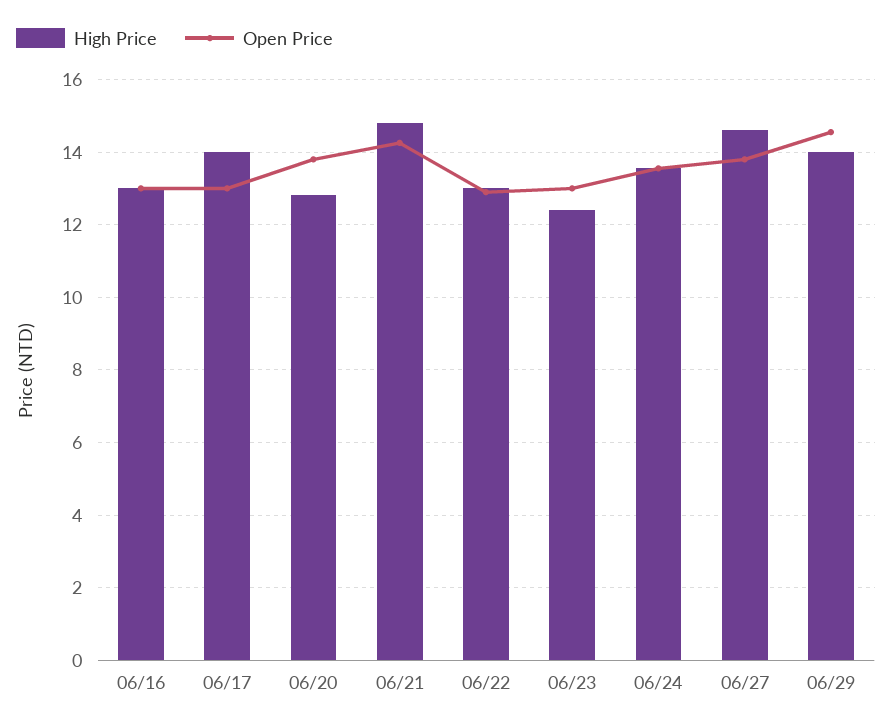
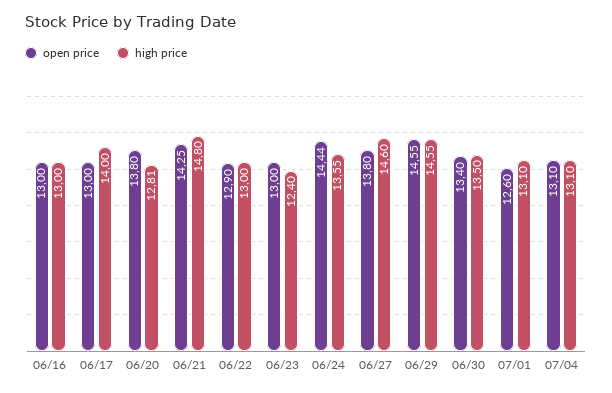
Open Price, 06/24: 13.6 -> 14.44
High Price, 06/29: 14 -> 14.55
Open Price, 06/30: none -> 13.4
High Price, 06/30: none -> 13.5
Open Price, 07/01: none -> 12.6
High Price, 07/01: none -> 13.1
Open Price, 07/04: none -> 13.1
High Price, 07/04: none -> 13.1

